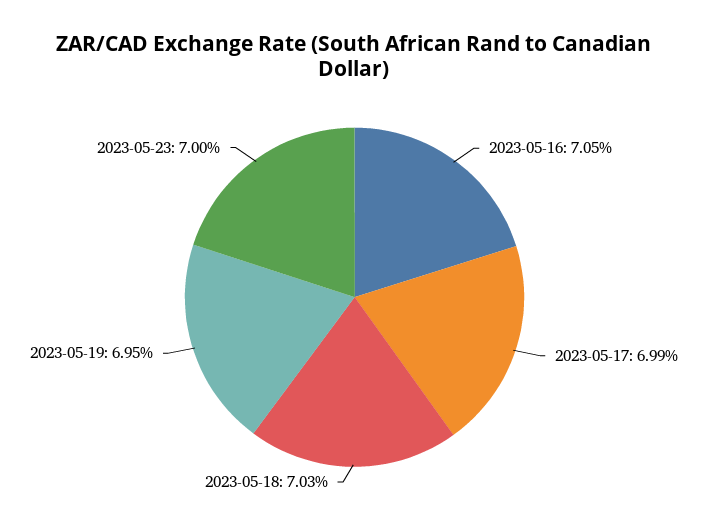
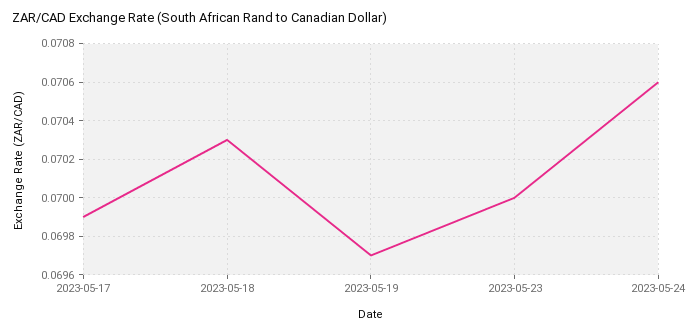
2023-05-16: 0.0705 -> none
2023-05-19: 0.0695 -> 0.0697
2023-05-24: none -> 0.0706

